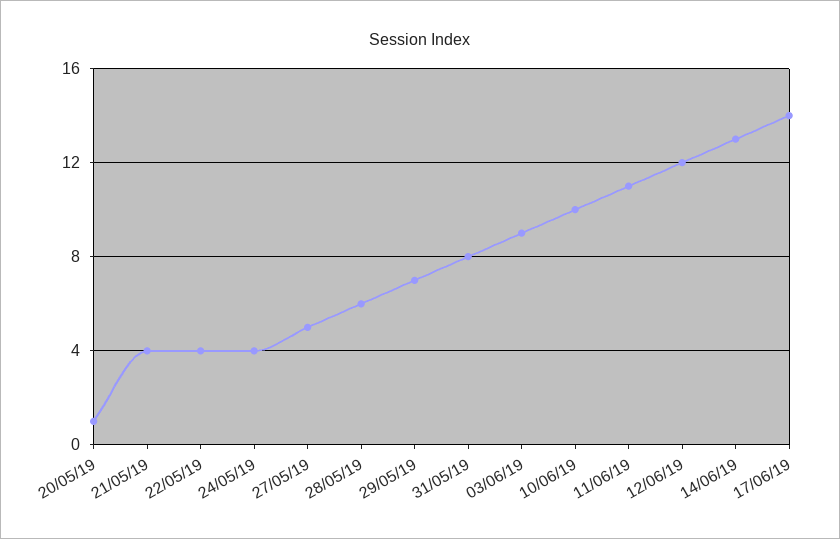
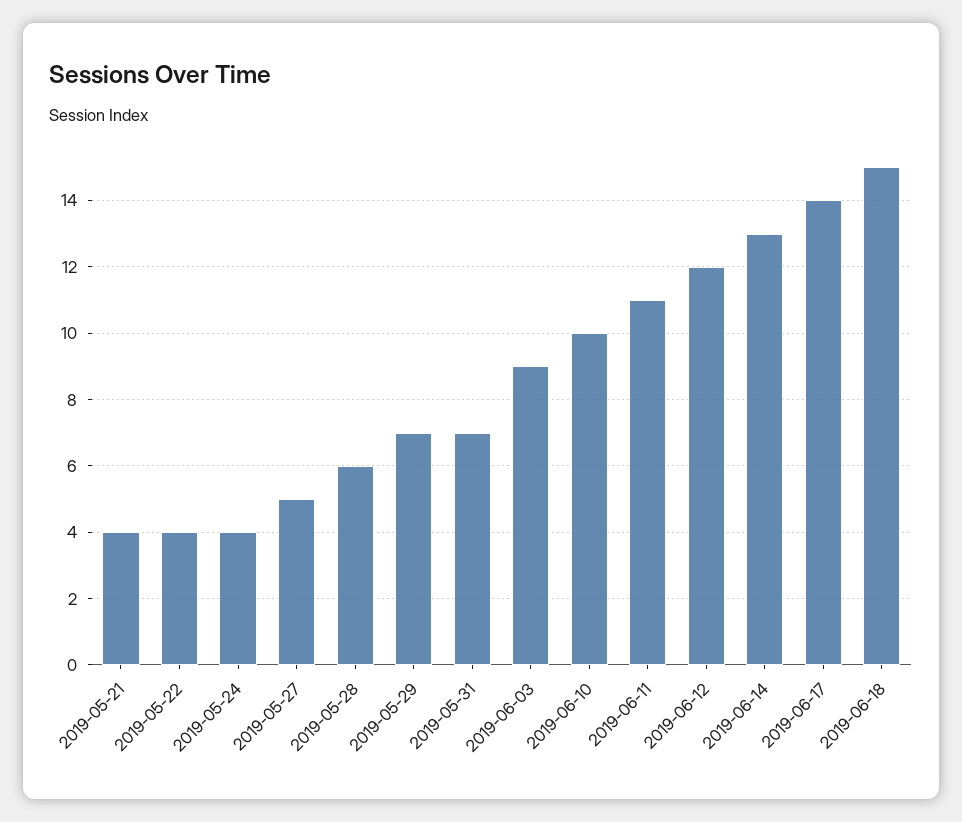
20/05/19: 1 -> none
31/05/19: 8 -> 7
2019-06-18: none -> 15

